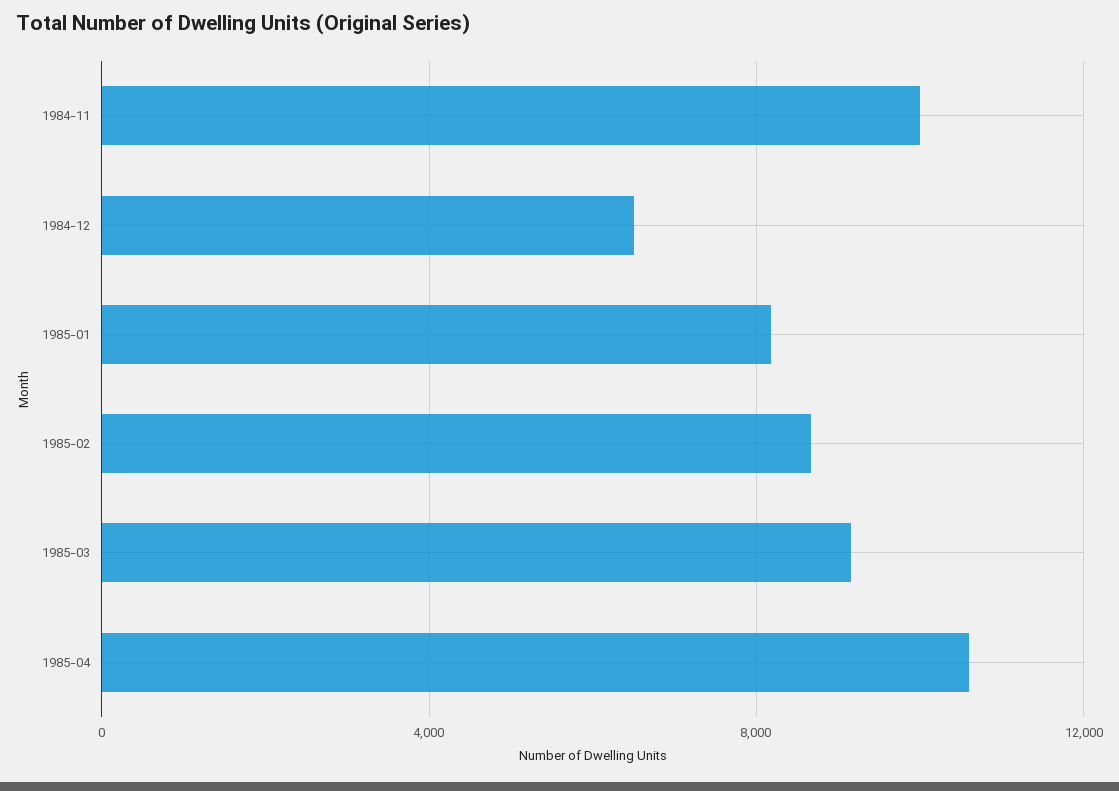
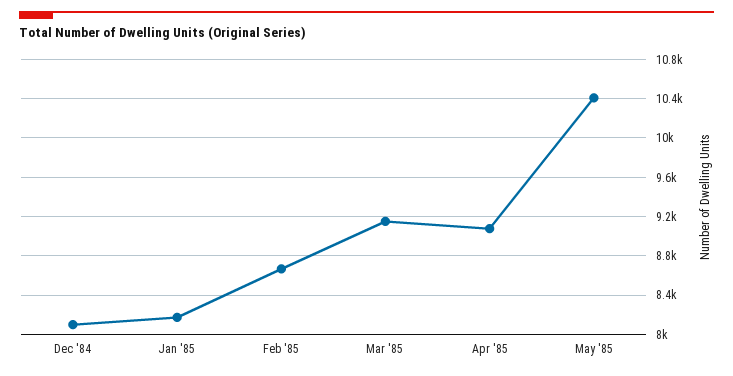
1984-11: 10000 -> none
1984-12: 6500 -> 8100
1985-04: 10500 -> 9100
May '85: none -> 10400

